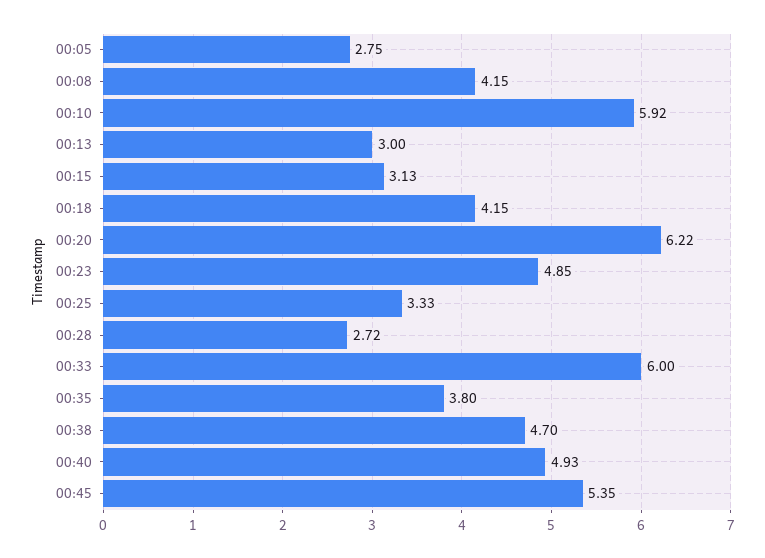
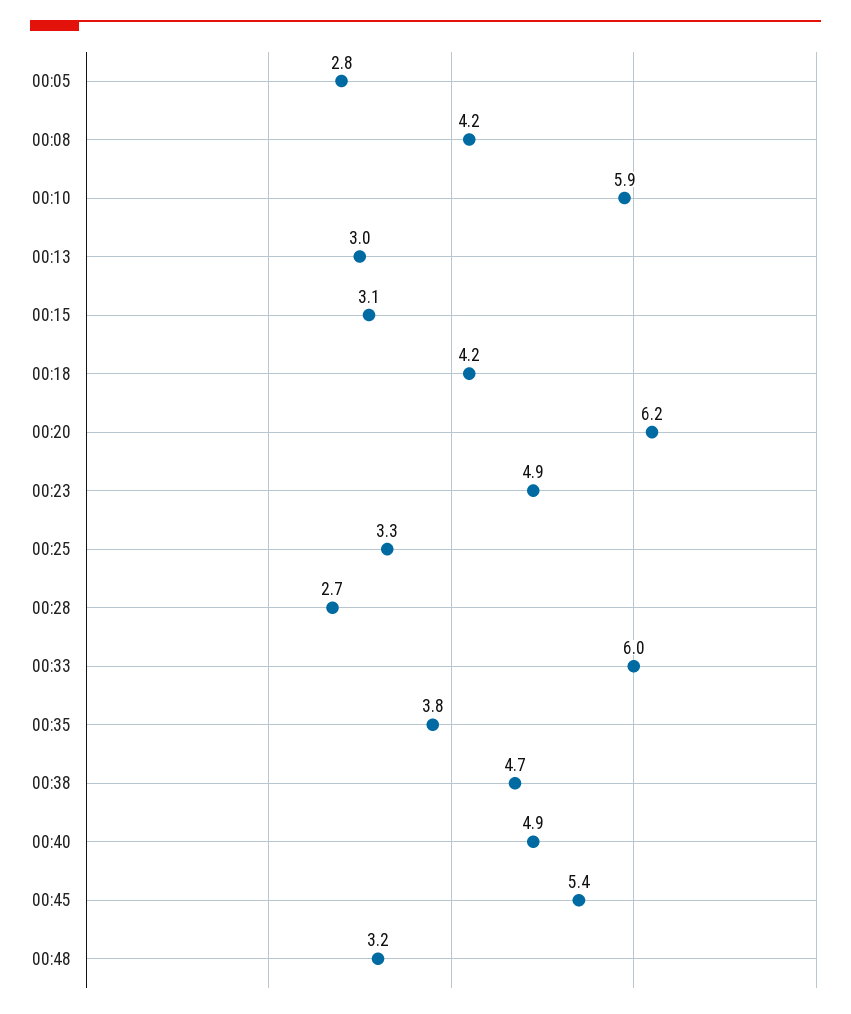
00:48: none -> 3.2

